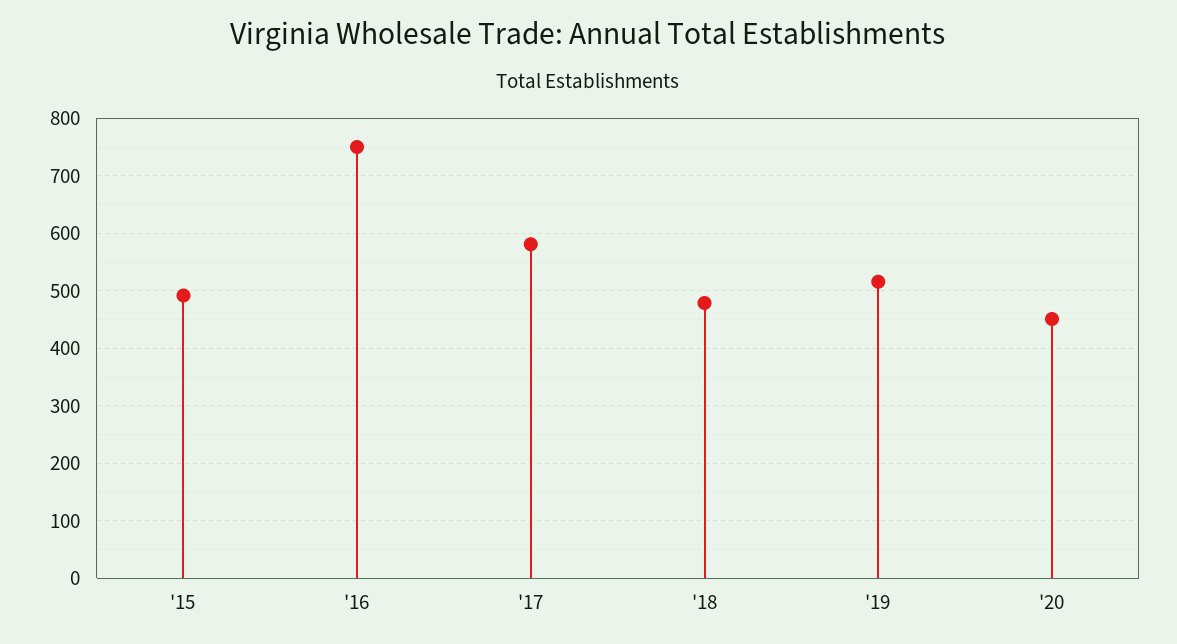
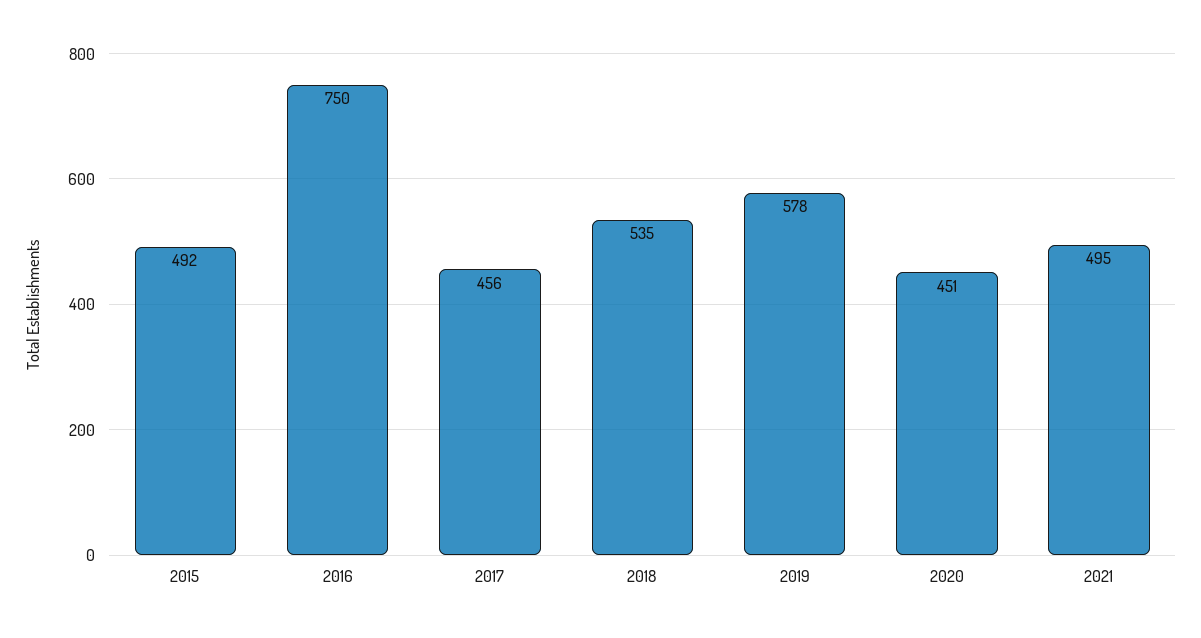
'17: 580 -> 456
'18: 480 -> 535
'19: 520 -> 578
2021: none -> 495

